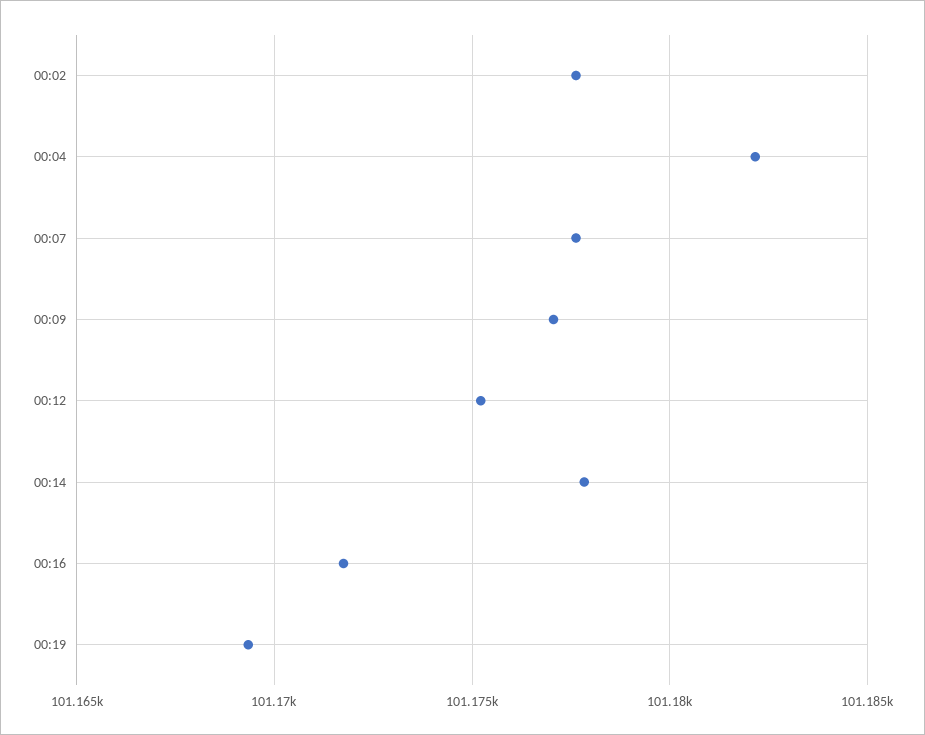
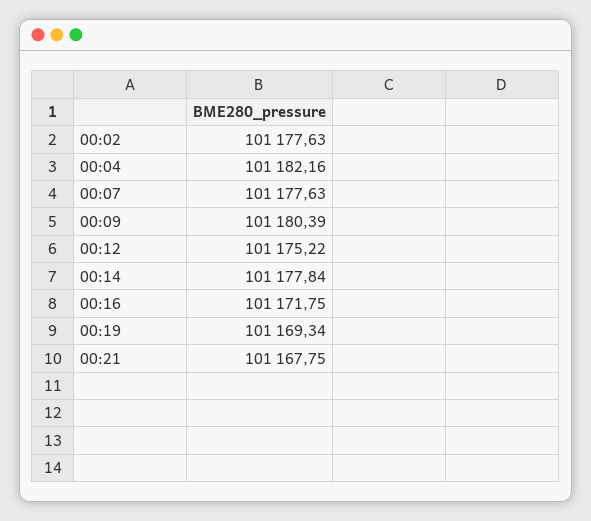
00:09: 101177 -> 101180.39
00:21: none -> 101167.75

